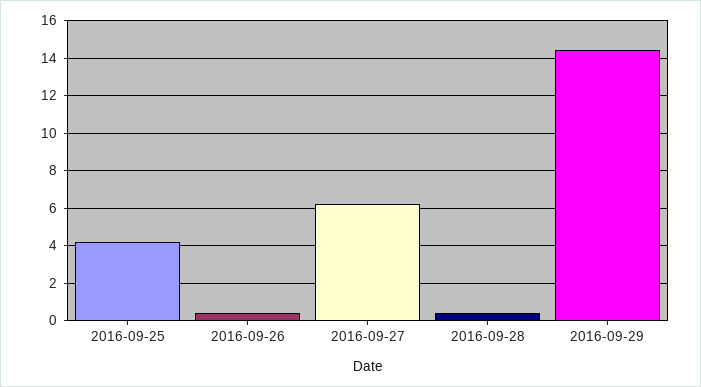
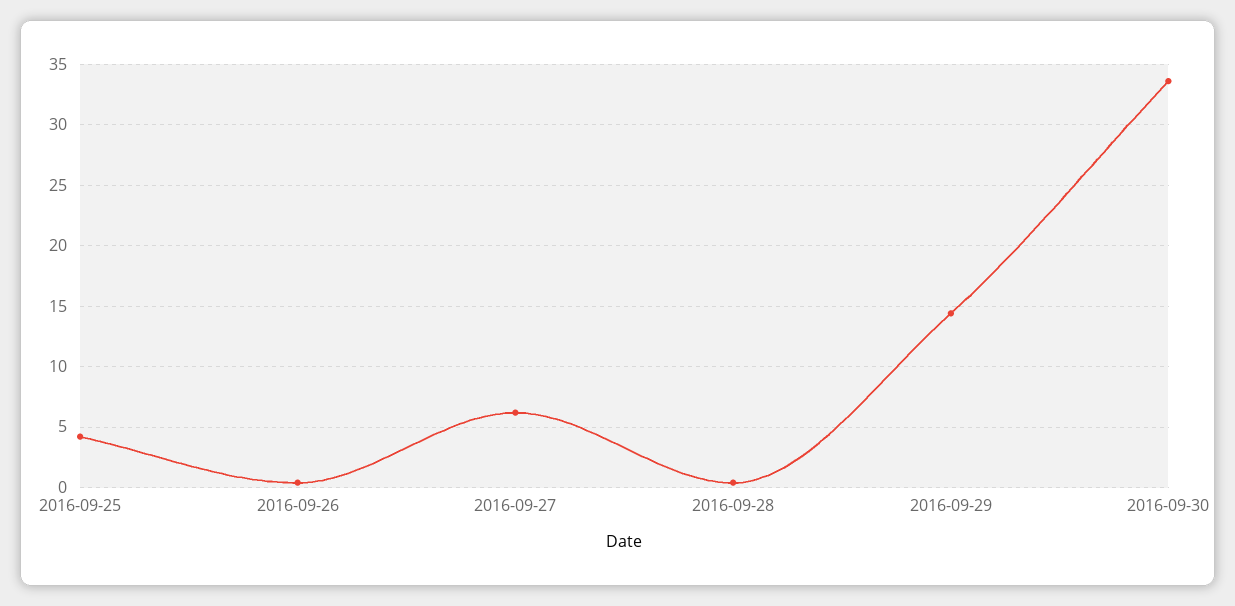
2016-09-30: none -> 33.5

